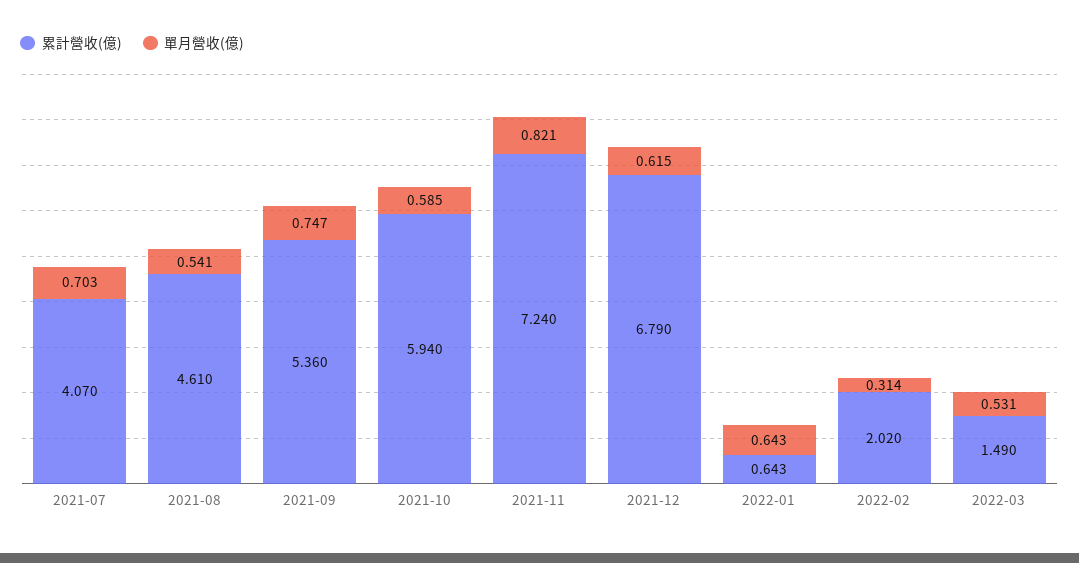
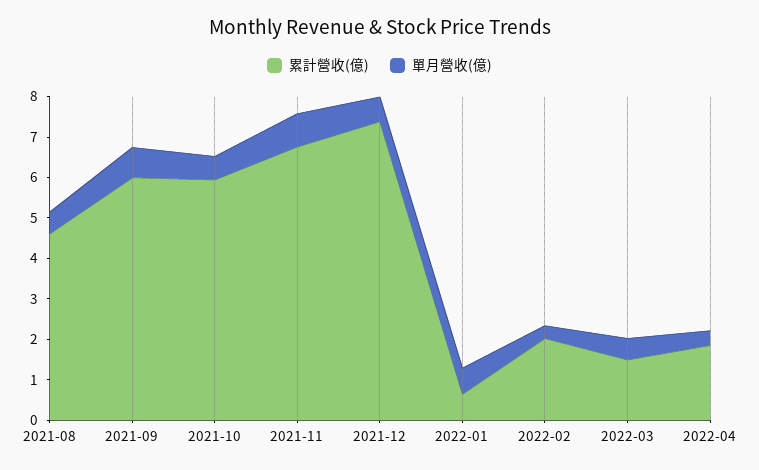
累計營收(億), 2021-07: 4.07 -> none
單月營收(億), 2021-07: 0.703 -> none
累計營收(億), 2021-09: 5.36 -> 6
累計營收(億), 2021-11: 7.24 -> 6.8
累計營收(億), 2021-12: 6.79 -> 7.4
累計營收(億), 2022-04: none -> 1.8
單月營收(億), 2022-04: none -> 0.4

